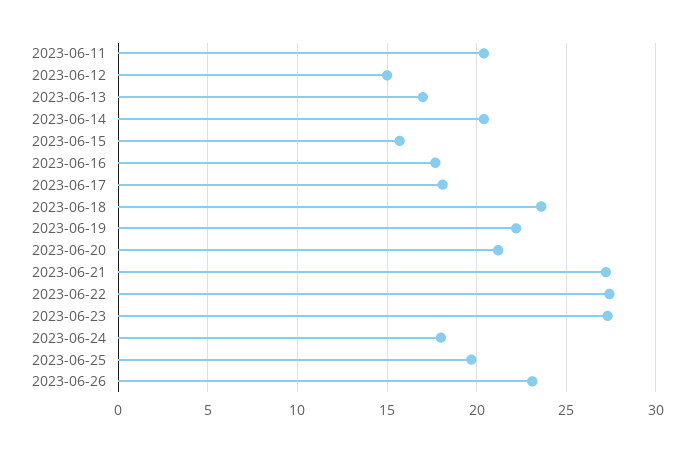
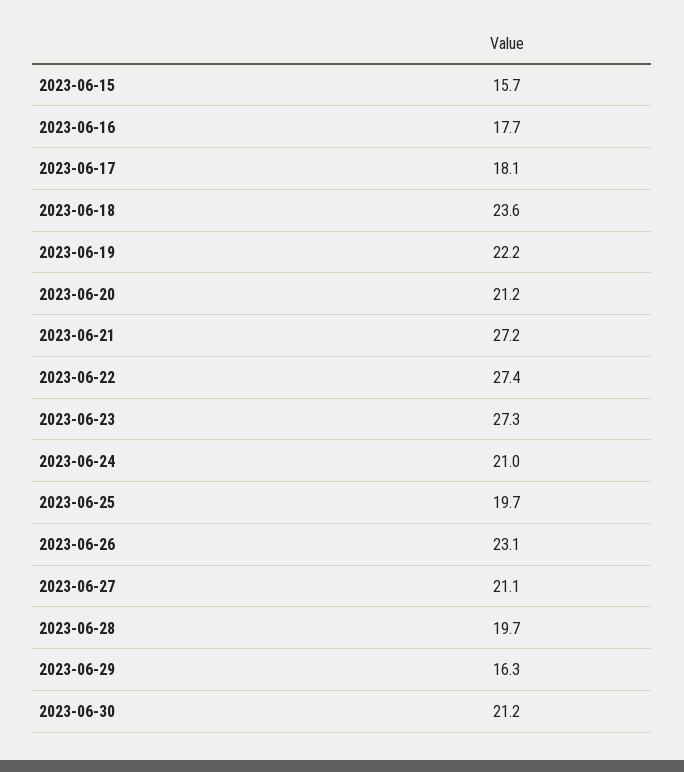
2023-06-11: 20.5 -> none
2023-06-12: 15 -> none
2023-06-13: 17 -> none
2023-06-14: 20.5 -> none
2023-06-24: 18 -> 21
2023-06-27: none -> 21.1
2023-06-28: none -> 19.7
2023-06-29: none -> 16.3
2023-06-30: none -> 21.2

